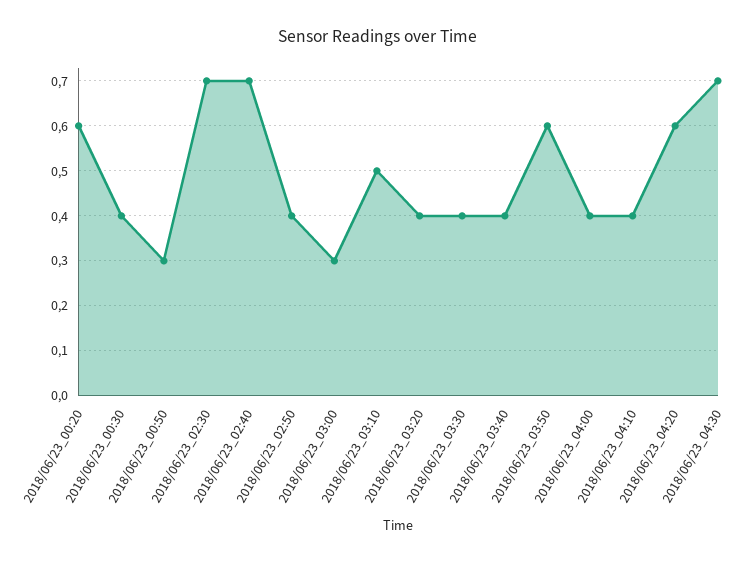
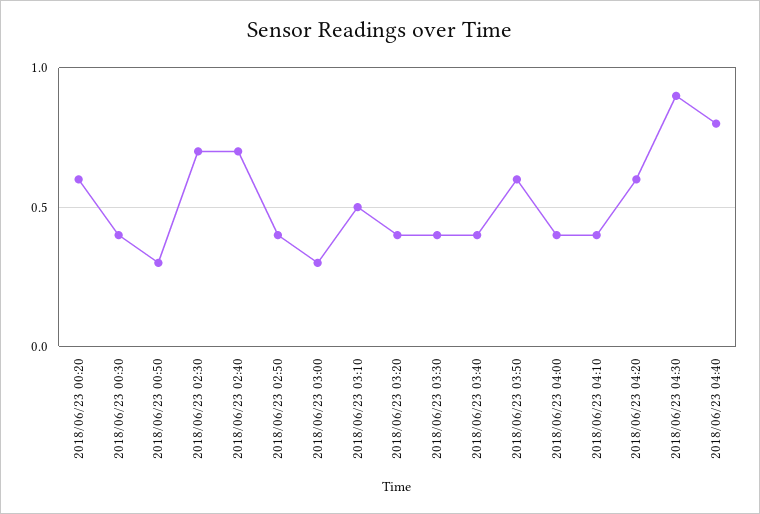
2018/06/23_04:30: 0.7 -> 0.9
2018/06/23 04:40: none -> 0.8

